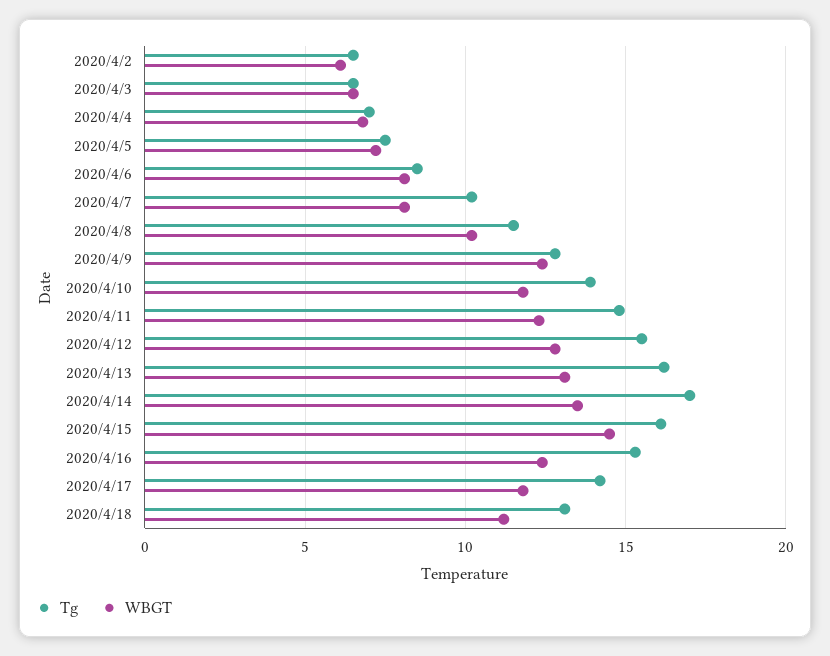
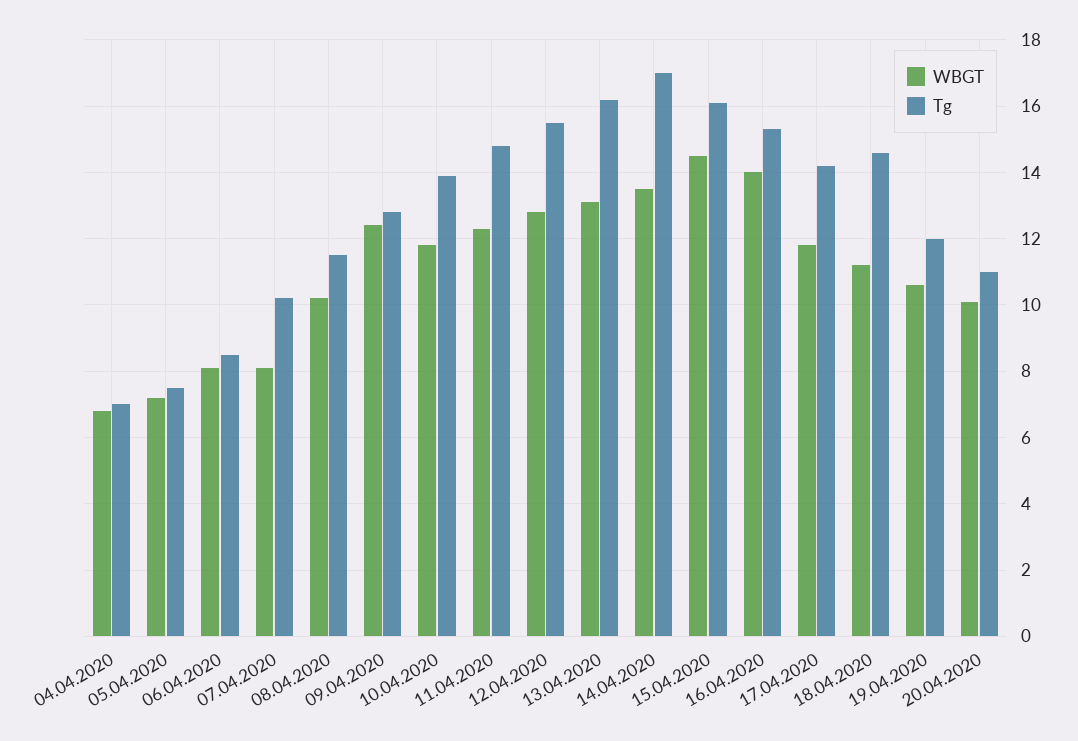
Tg, 2020/4/2: 6.5 -> none
WBGT, 2020/4/2: 6 -> none
Tg, 2020/4/3: 6.5 -> none
WBGT, 2020/4/3: 6.5 -> none
WBGT, 2020/4/16: 12.5 -> 14
Tg, 2020/4/18: 13 -> 14.5
WBGT, 19.04.2020: none -> 10.5
Tg, 19.04.2020: none -> 12
WBGT, 20.04.2020: none -> 10
Tg, 20.04.2020: none -> 11

